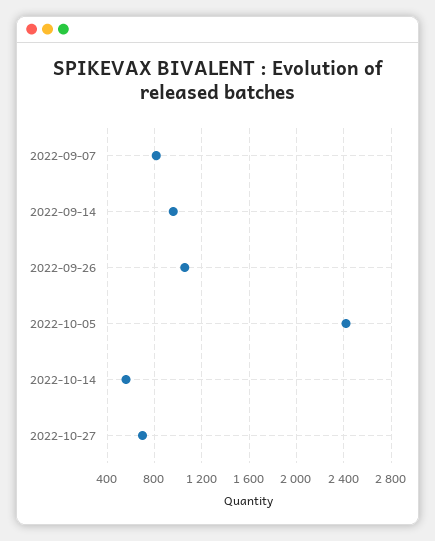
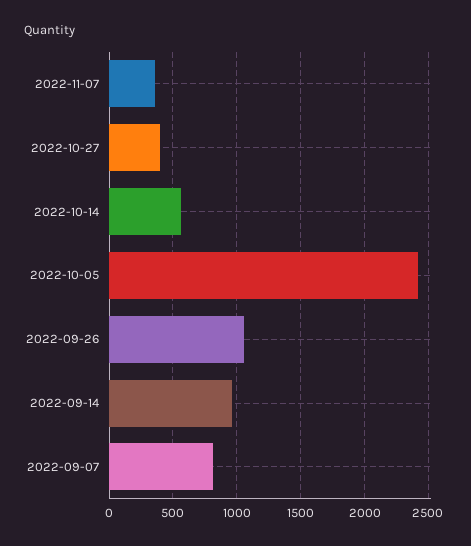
2022-10-27: 700 -> 400
2022-11-07: none -> 350

